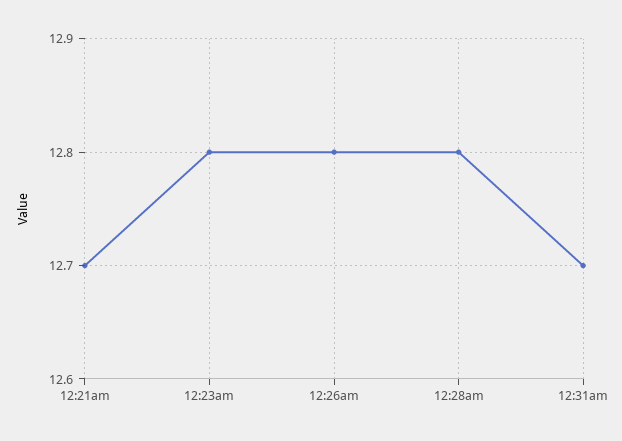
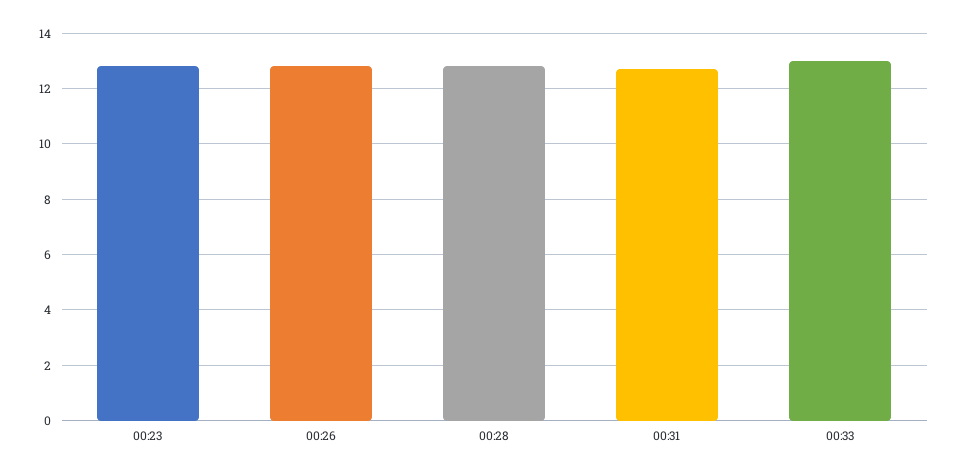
12:21am: 12.7 -> none
00:33: none -> 13

